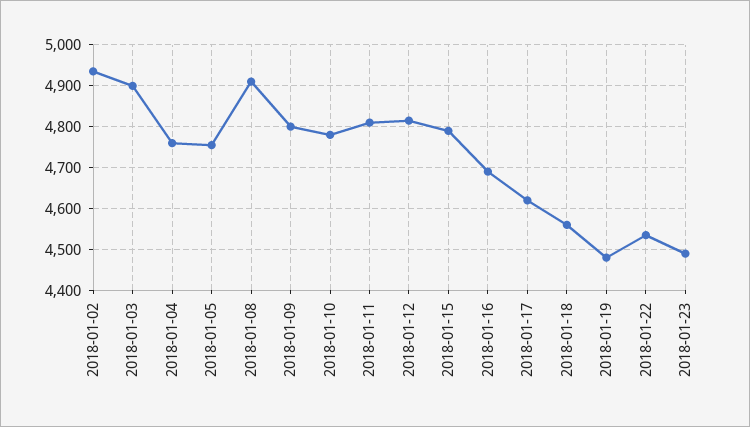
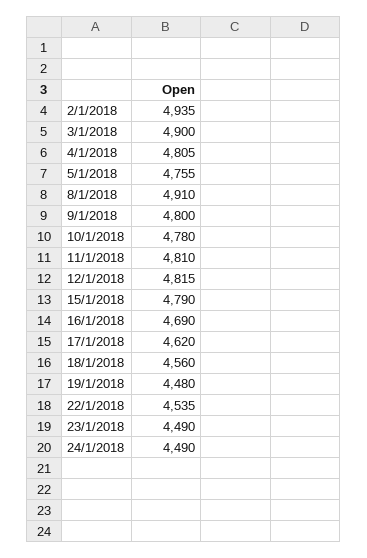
2018-01-04: 4760 -> 4805
24/1/2018: none -> 4490

